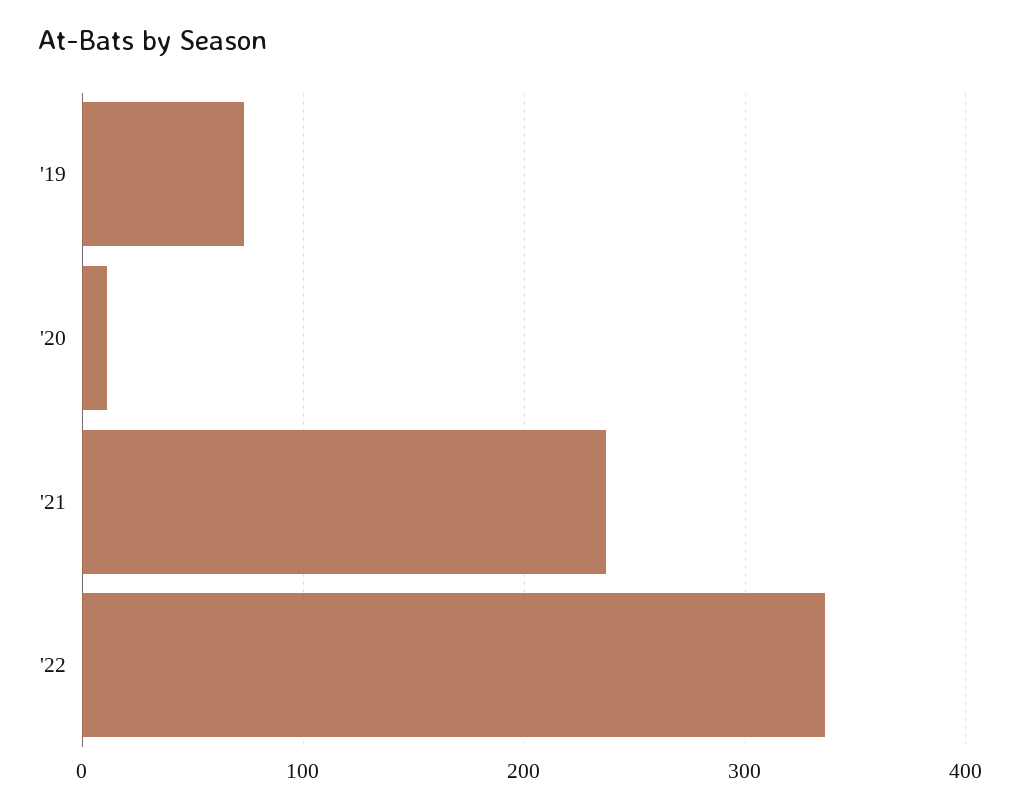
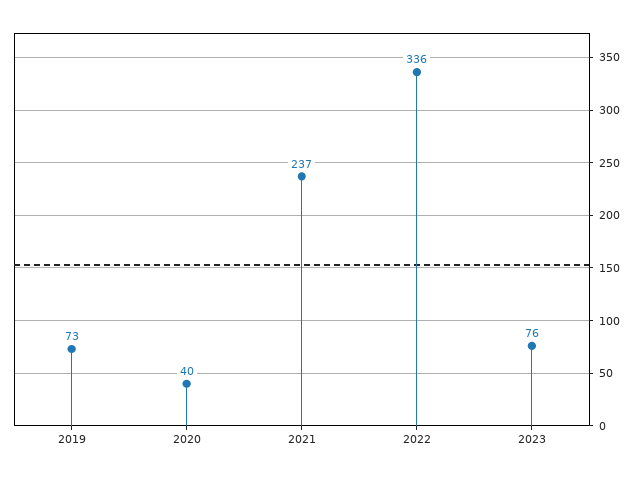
'20: 10 -> 40
2023: none -> 76

